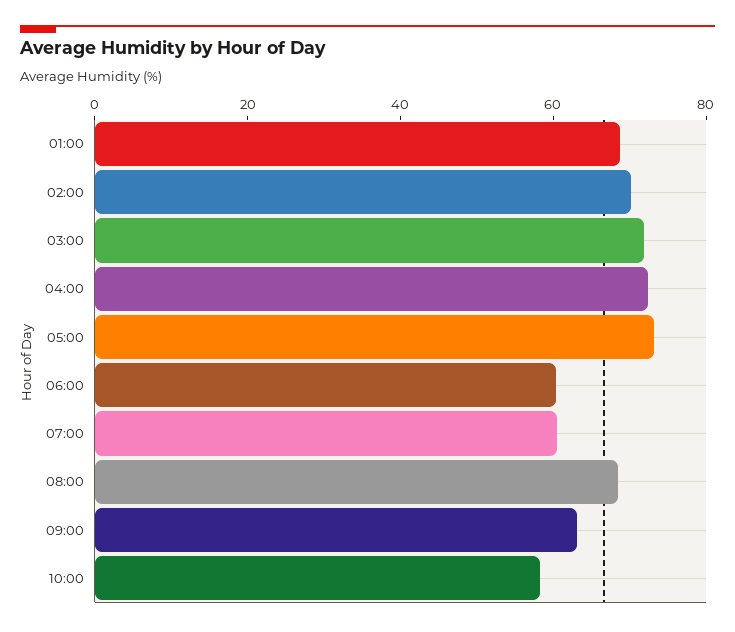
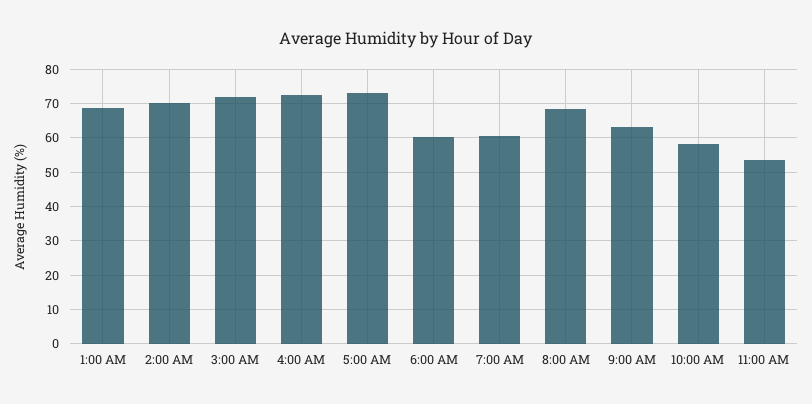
11:00 AM: none -> 54

